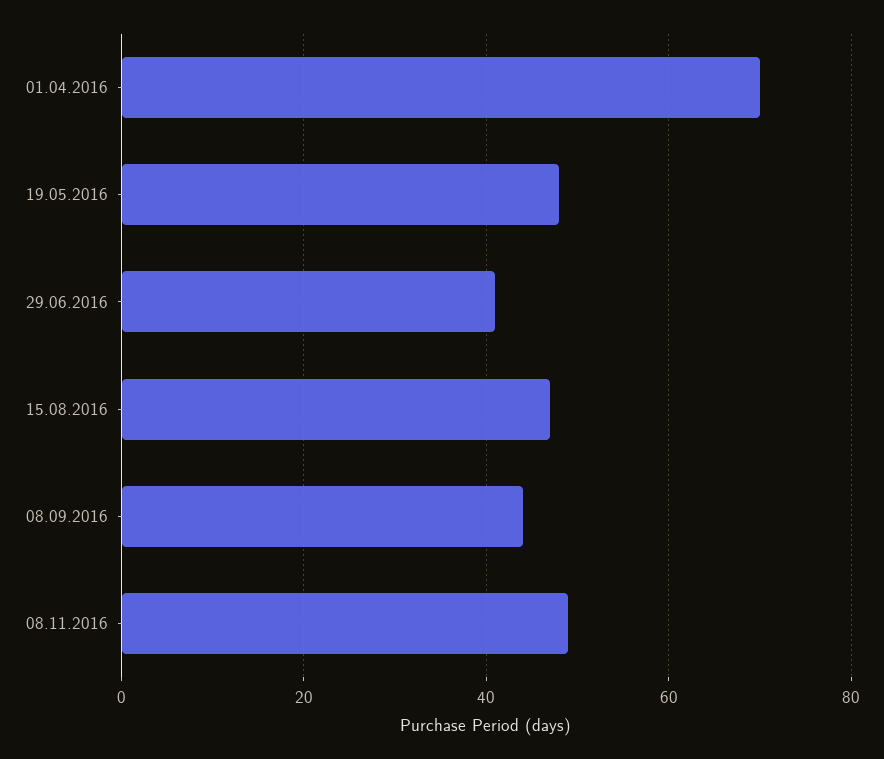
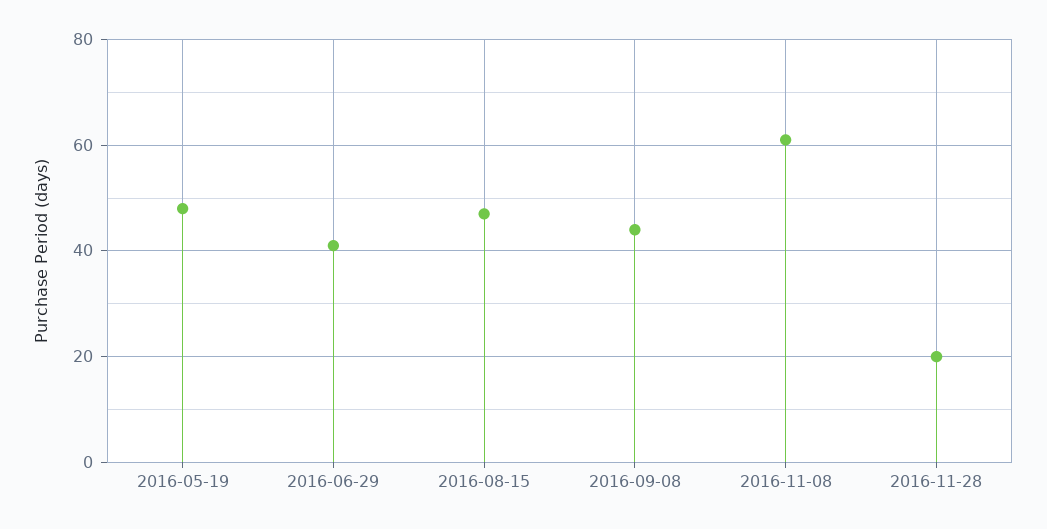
01.04.2016: 70 -> none
08.11.2016: 50 -> 60
2016-11-28: none -> 20

